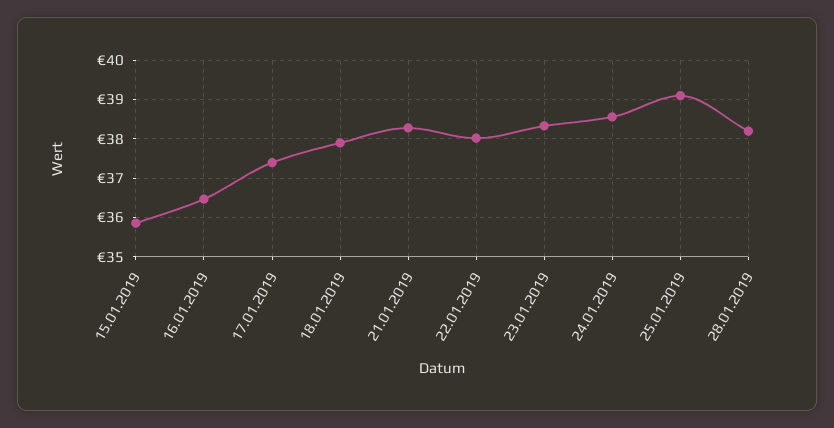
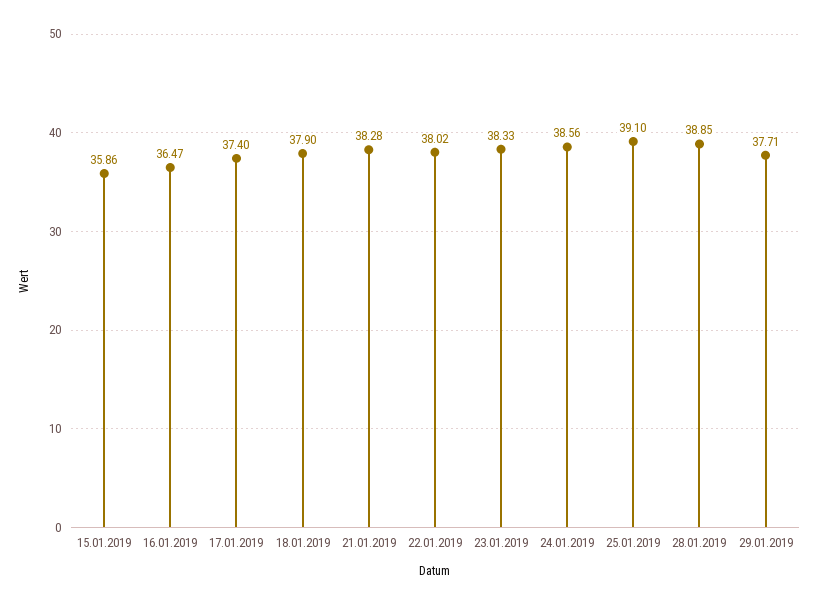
28.01.2019: 38.2 -> 38.85
29.01.2019: none -> 37.71

